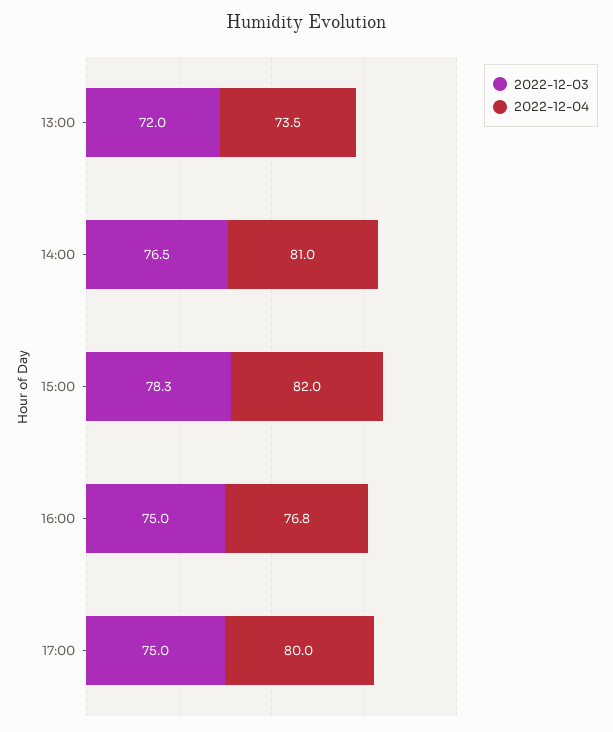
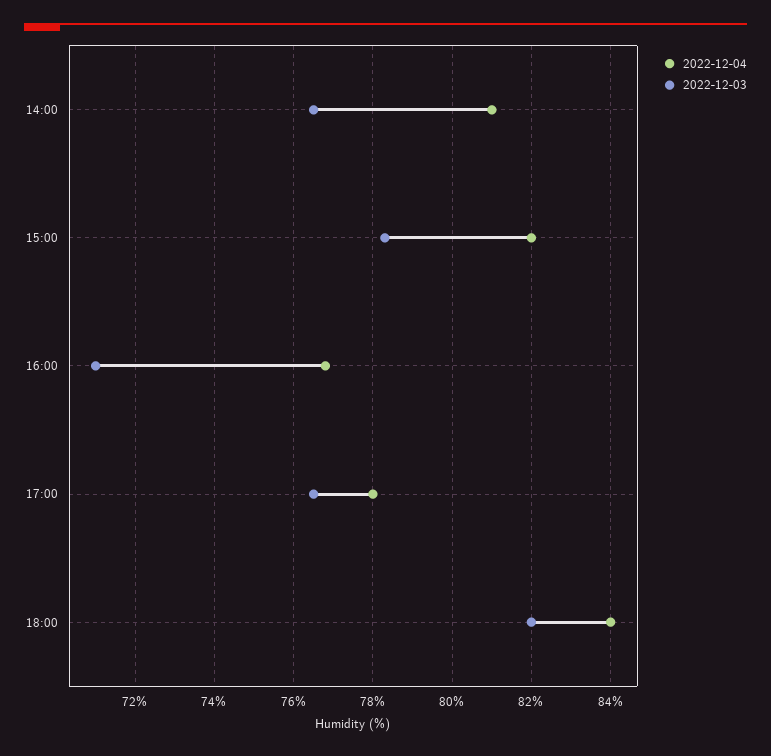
2022-12-03, 13:00: 72 -> none
2022-12-04, 13:00: 73.5 -> none
2022-12-03, 16:00: 75 -> 71
2022-12-03, 17:00: 75 -> 76.5
2022-12-04, 17:00: 80 -> 78
2022-12-04, 18:00: none -> 84
2022-12-03, 18:00: none -> 82

